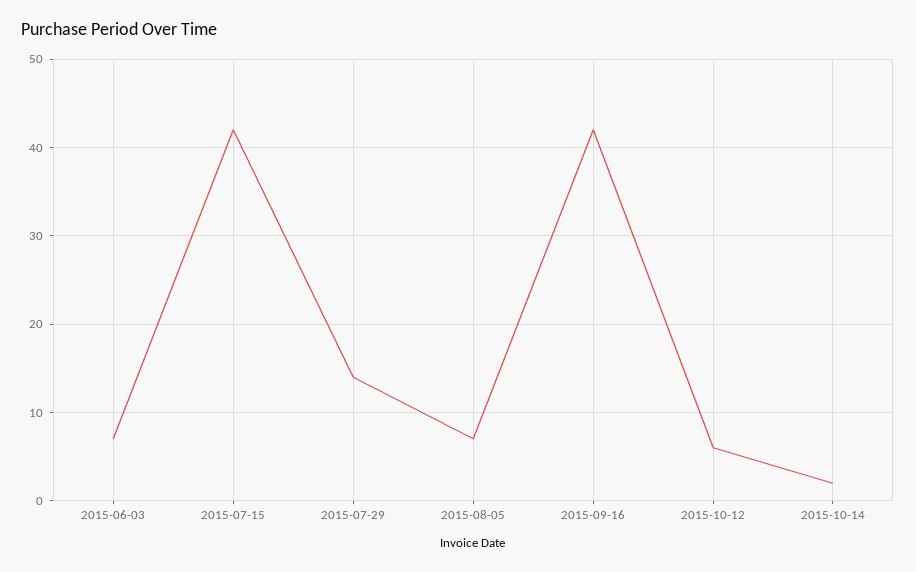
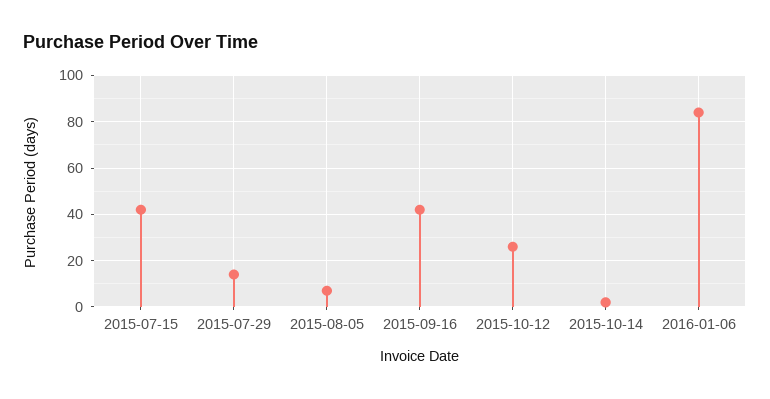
2015-06-03: 7 -> none
2015-10-12: 6 -> 25
2016-01-06: none -> 85

